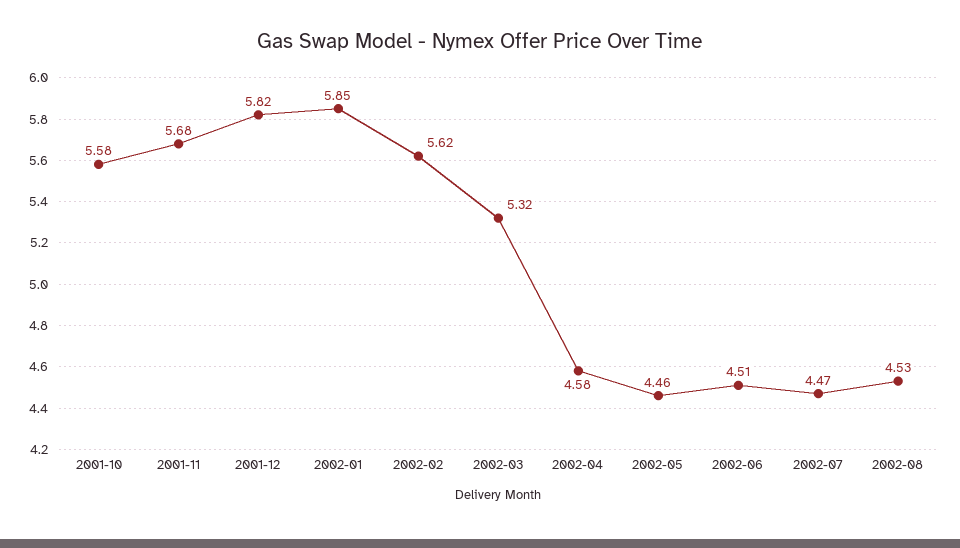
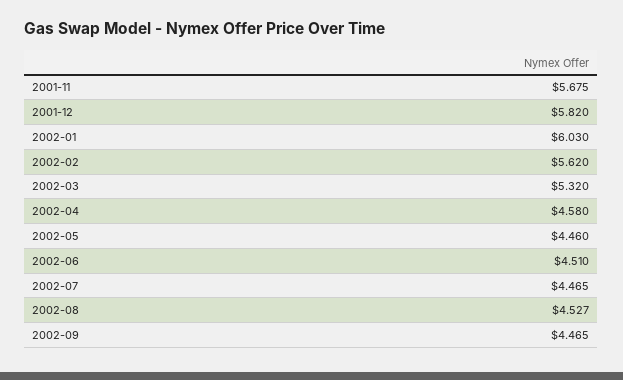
2001-10: 5.58 -> none
2002-01: 5.85 -> 6.03
2002-09: none -> 4.465

